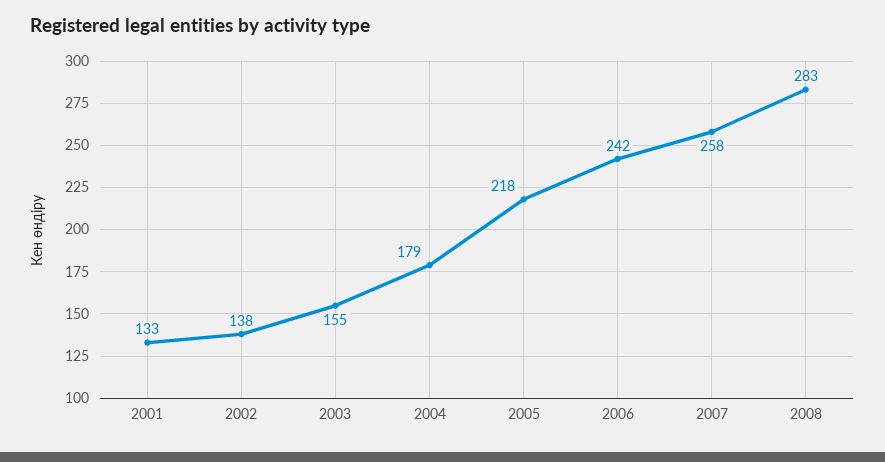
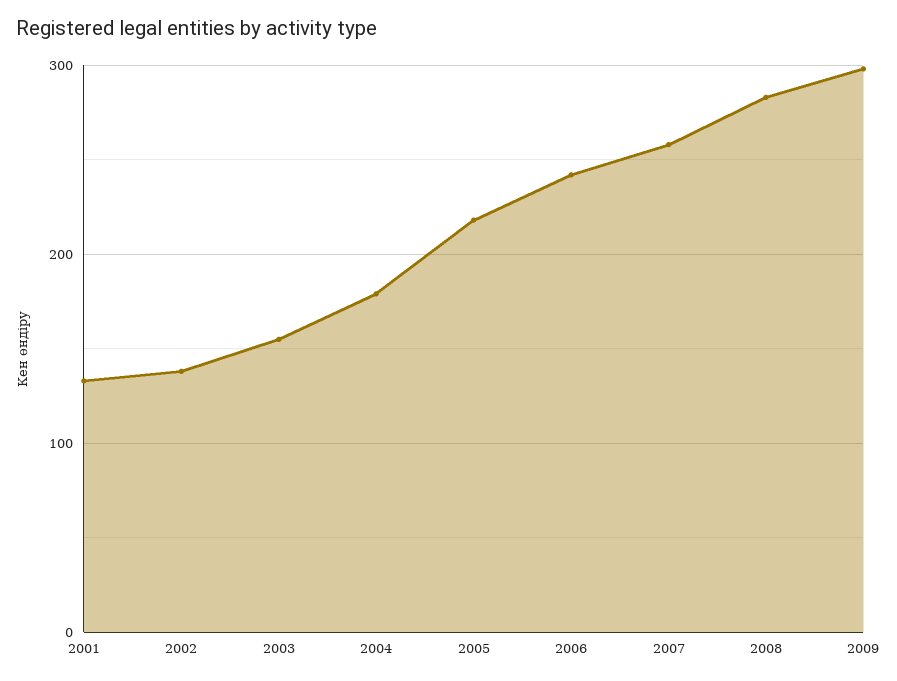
2009: none -> 300

